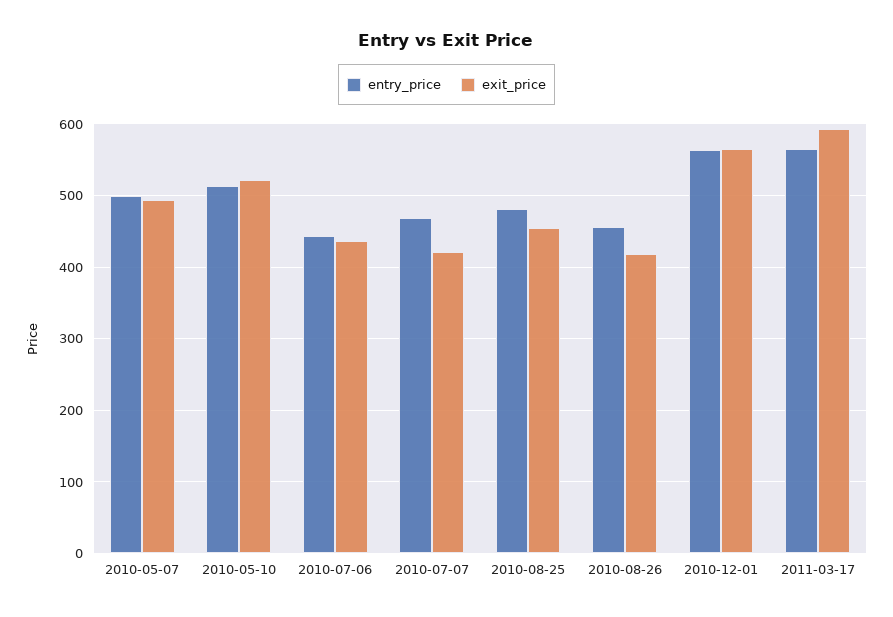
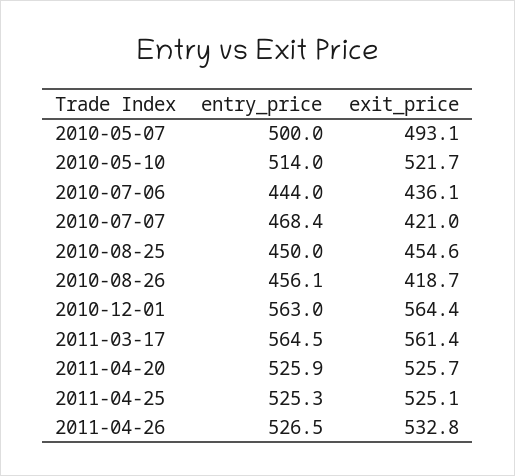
entry_price, 2010-08-25: 480 -> 450
exit_price, 2011-03-17: 590 -> 561.4
entry_price, 2011-04-20: none -> 525.9
exit_price, 2011-04-20: none -> 525.7
entry_price, 2011-04-25: none -> 525.3
exit_price, 2011-04-25: none -> 525.1
entry_price, 2011-04-26: none -> 526.5
exit_price, 2011-04-26: none -> 532.8

